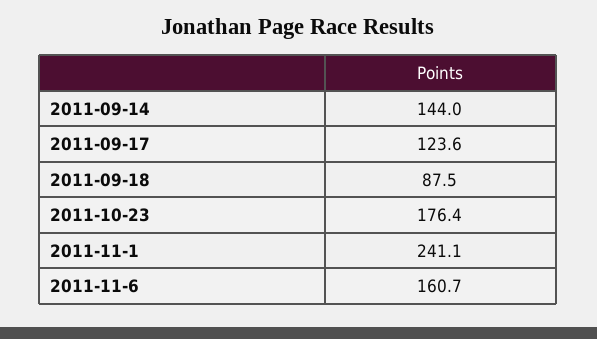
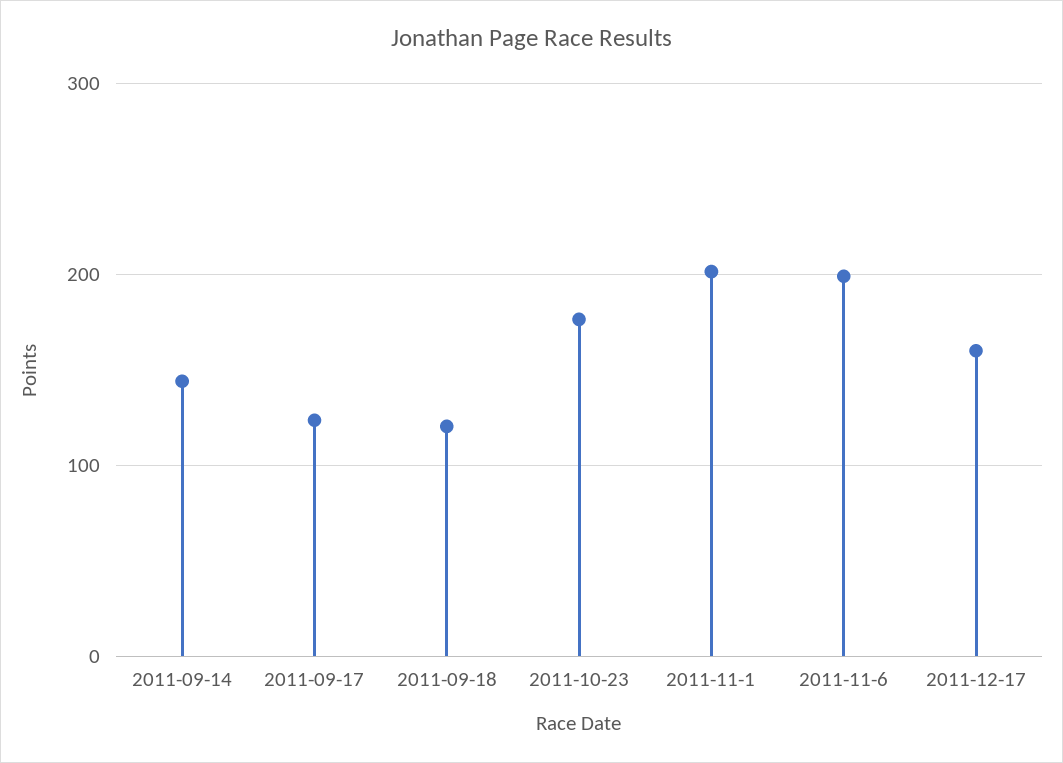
2011-09-18: 87.5 -> 120
2011-11-1: 241.1 -> 200
2011-11-6: 160.7 -> 200
2011-12-17: none -> 160

